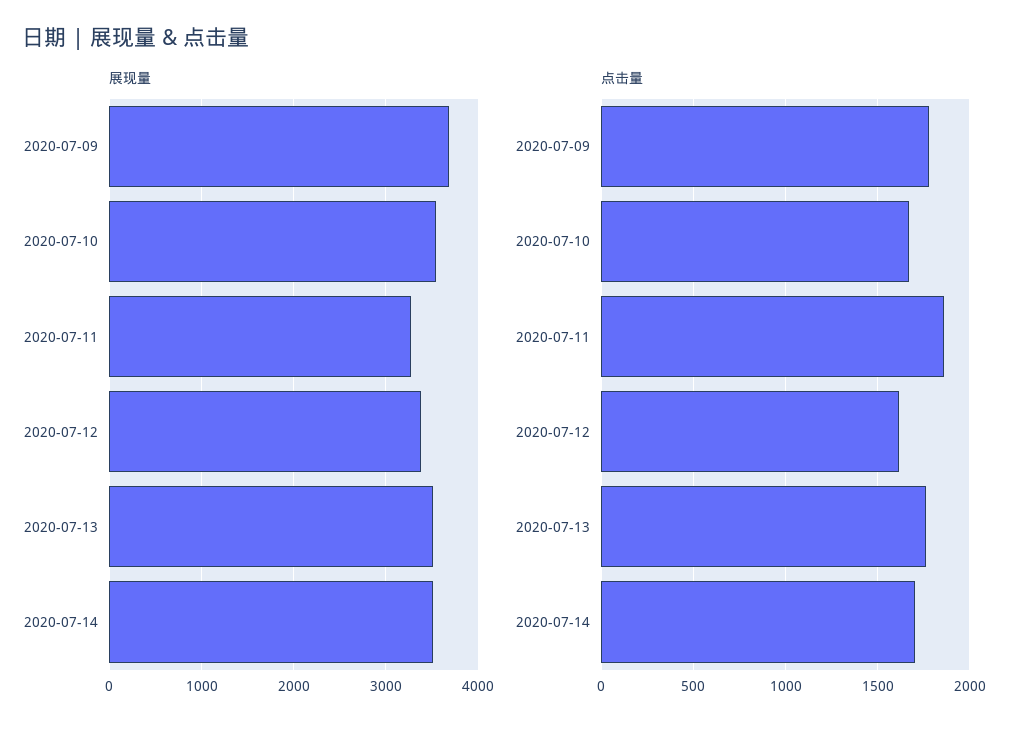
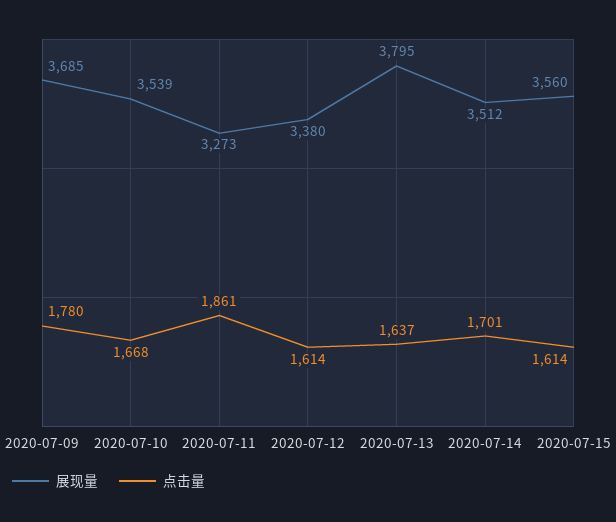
展现量, 2020-07-13: 3500 -> 3795
点击量, 2020-07-13: 1750 -> 1637
展现量, 2020-07-15: none -> 3560
点击量, 2020-07-15: none -> 1614

